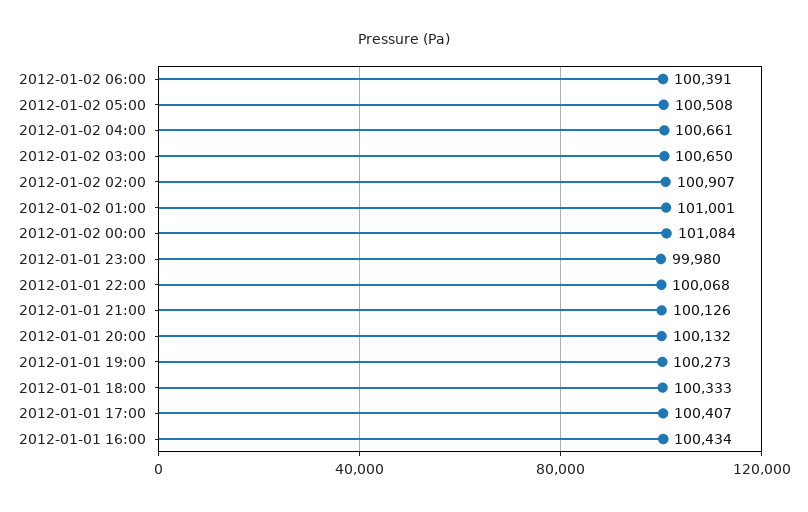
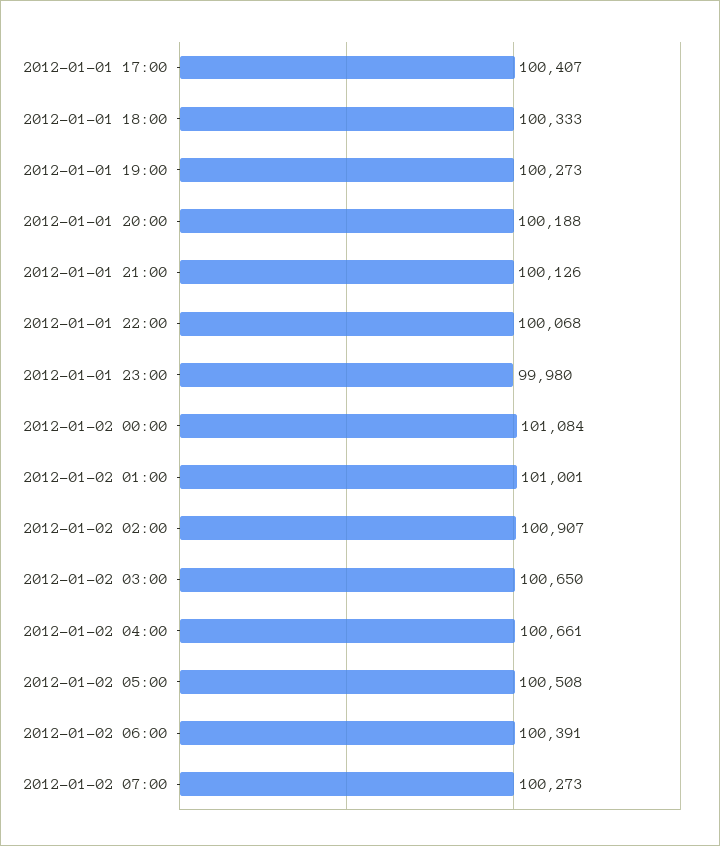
2012-01-01 20:00: 100132 -> 100188
2012-01-01 16:00: 100434 -> none
2012-01-02 07:00: none -> 100273

